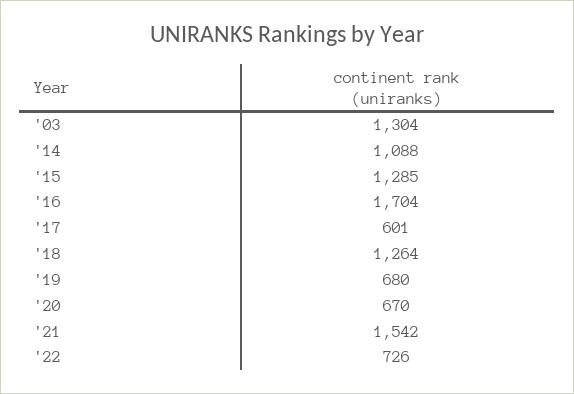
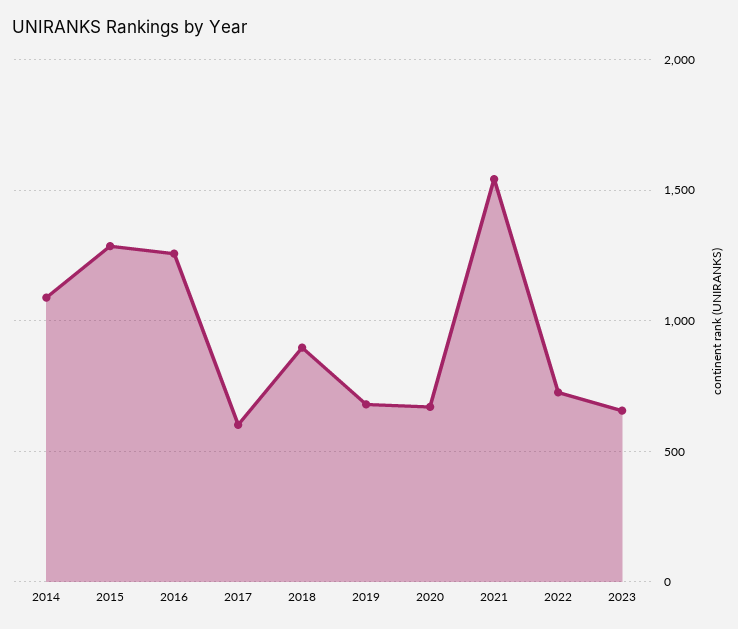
'03: 1304 -> none
'16: 1704 -> 1250
'18: 1264 -> 900
2023: none -> 650

